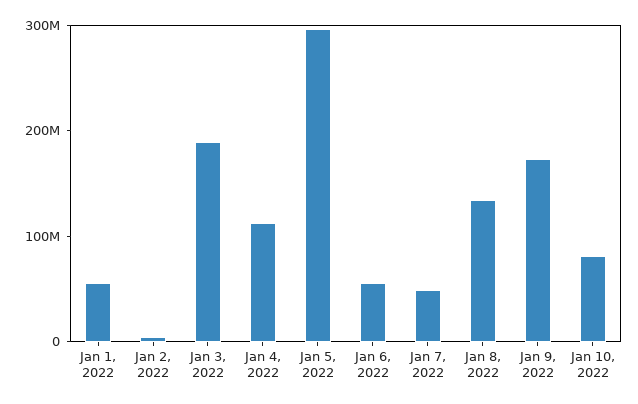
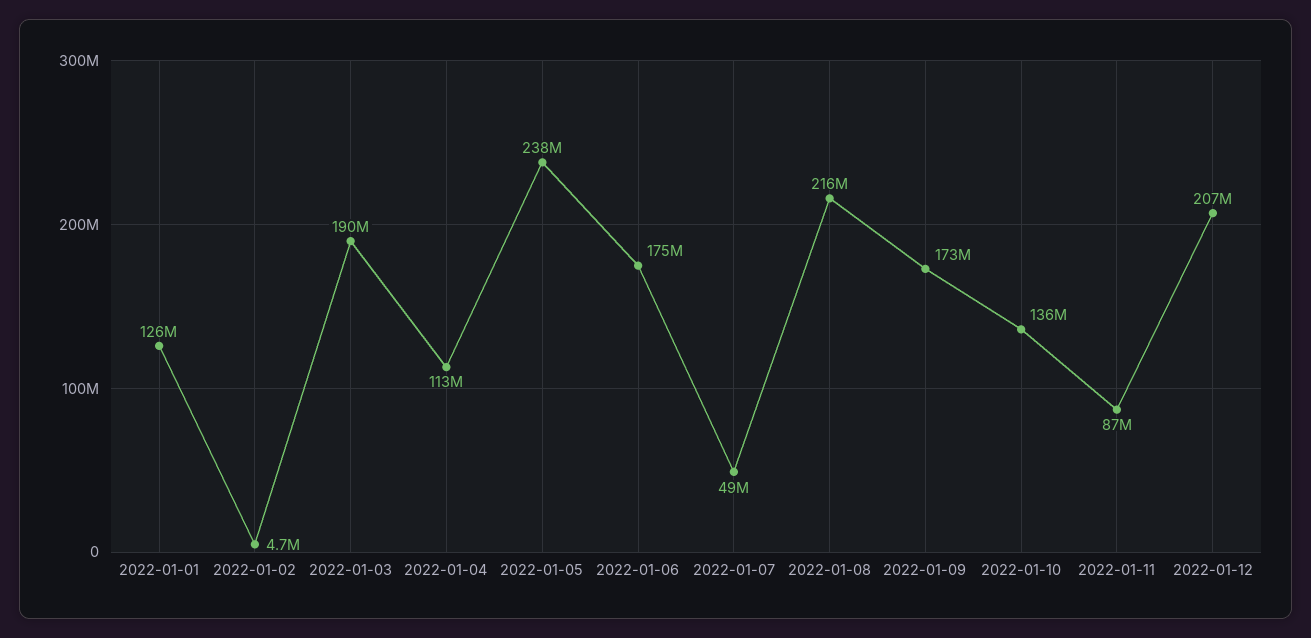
Jan 1, 2022: 60000000 -> 126000000
Jan 5, 2022: 300000000 -> 238000000
Jan 6, 2022: 60000000 -> 175000000
Jan 8, 2022: 140000000 -> 216000000
Jan 10, 2022: 80000000 -> 136000000
2022-01-11: none -> 87000000
2022-01-12: none -> 207000000

